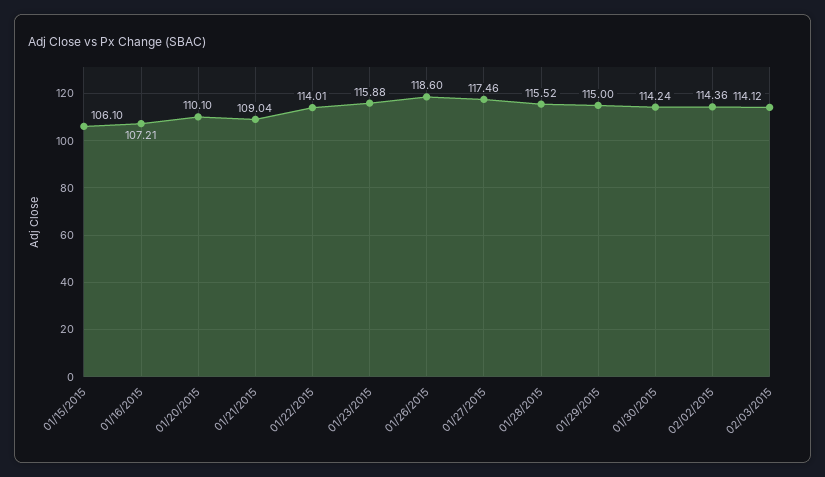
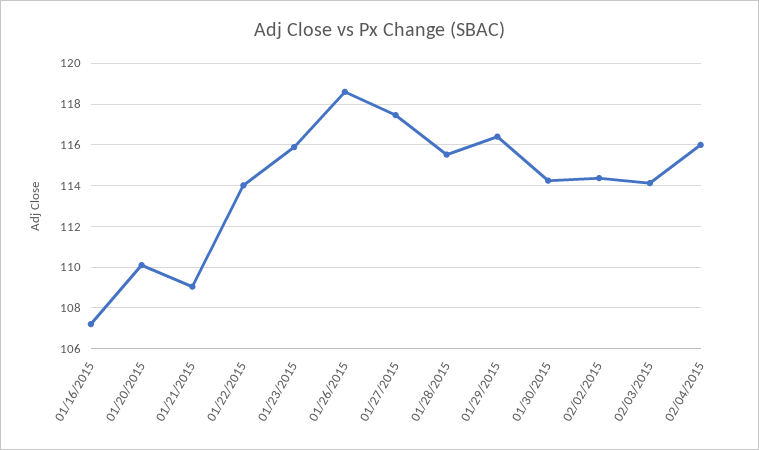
01/15/2015: 106.1 -> none
01/29/2015: 115 -> 116.5
02/04/2015: none -> 116

